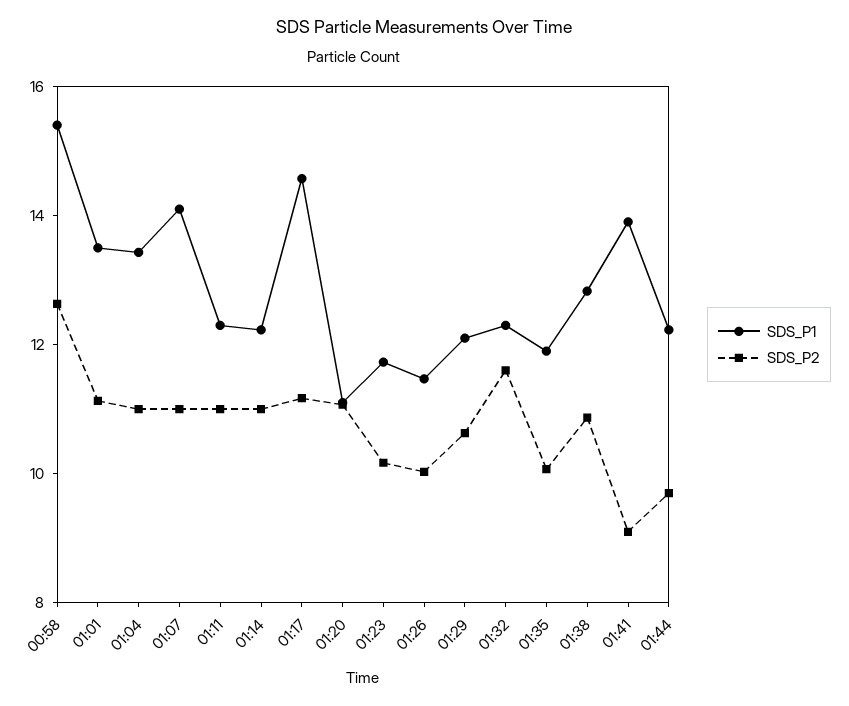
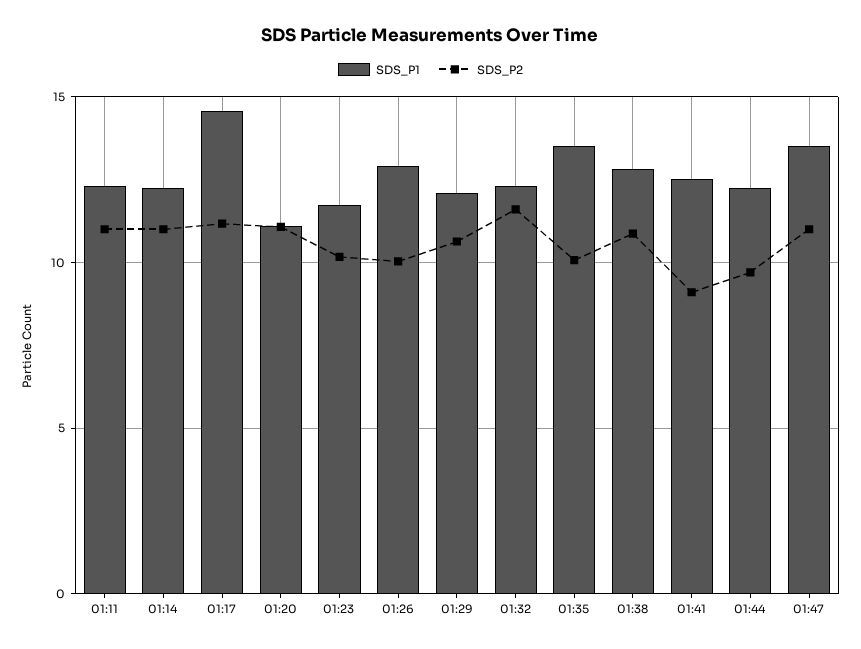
SDS_P1, 00:58: 15.5 -> none
SDS_P2, 00:58: 12.5 -> none
SDS_P1, 01:01: 13.5 -> none
SDS_P2, 01:01: 11 -> none
SDS_P1, 01:04: 13.5 -> none
SDS_P2, 01:04: 11 -> none
SDS_P1, 01:07: 14 -> none
SDS_P2, 01:07: 11 -> none
SDS_P1, 01:26: 11.5 -> 13
SDS_P1, 01:35: 12 -> 13.5
SDS_P1, 01:41: 14 -> 12.5
SDS_P1, 01:47: none -> 13.5
SDS_P2, 01:47: none -> 11

